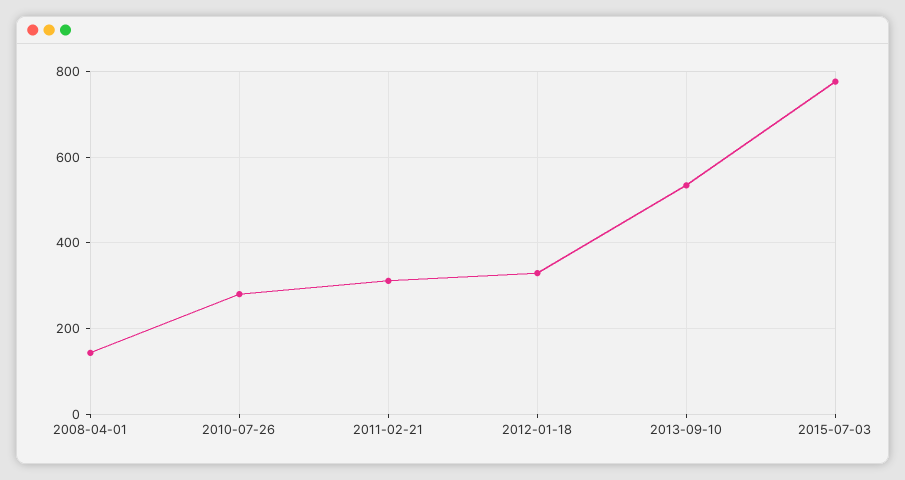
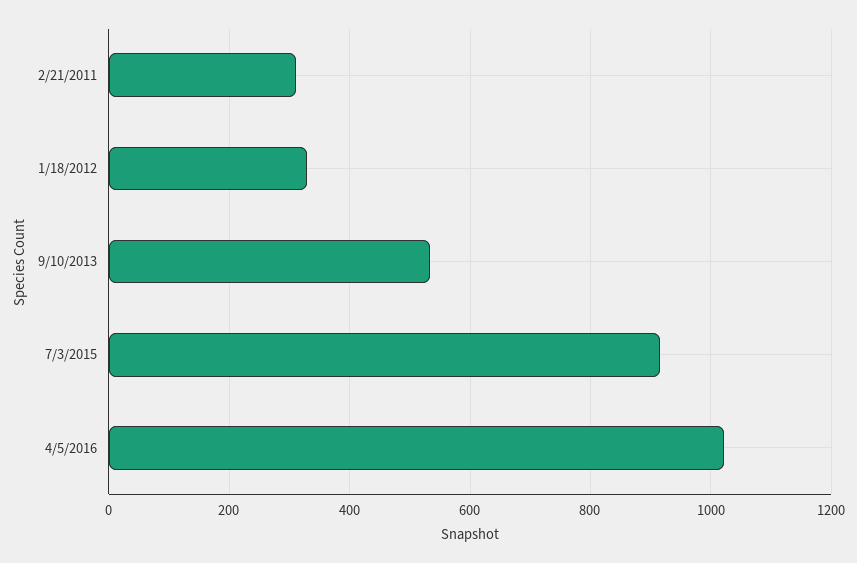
2008-04-01: 140 -> none
2010-07-26: 280 -> none
2015-07-03: 780 -> 920
4/5/2016: none -> 1020

